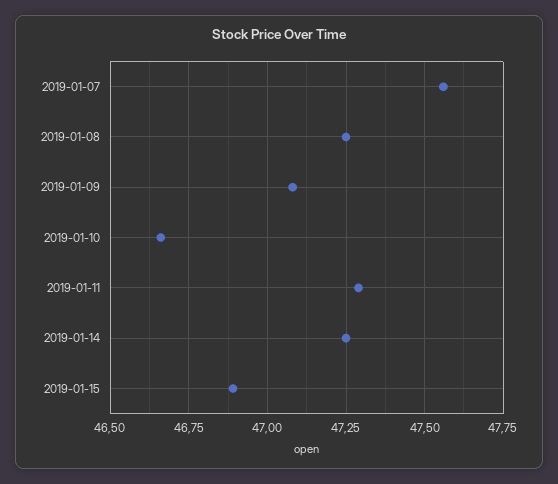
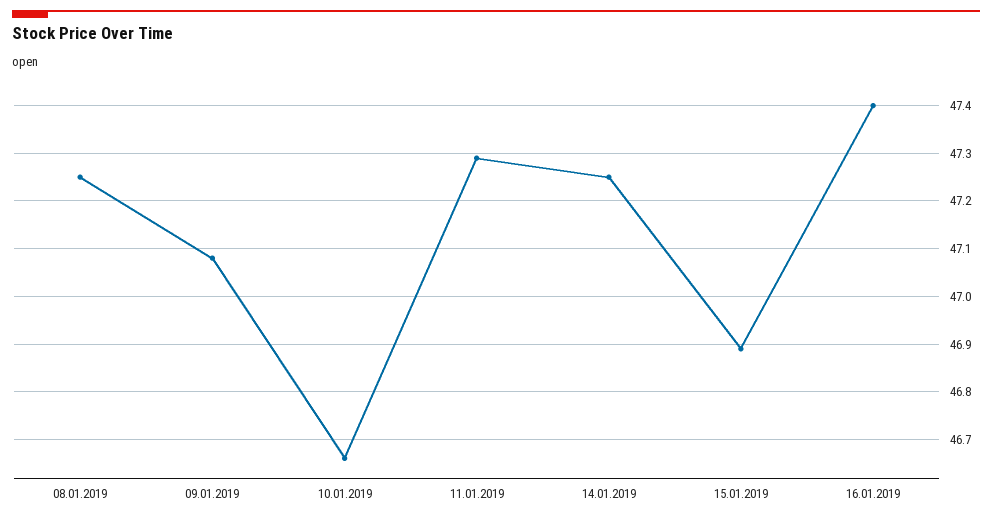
2019-01-07: 47.55 -> none
16.01.2019: none -> 47.4

